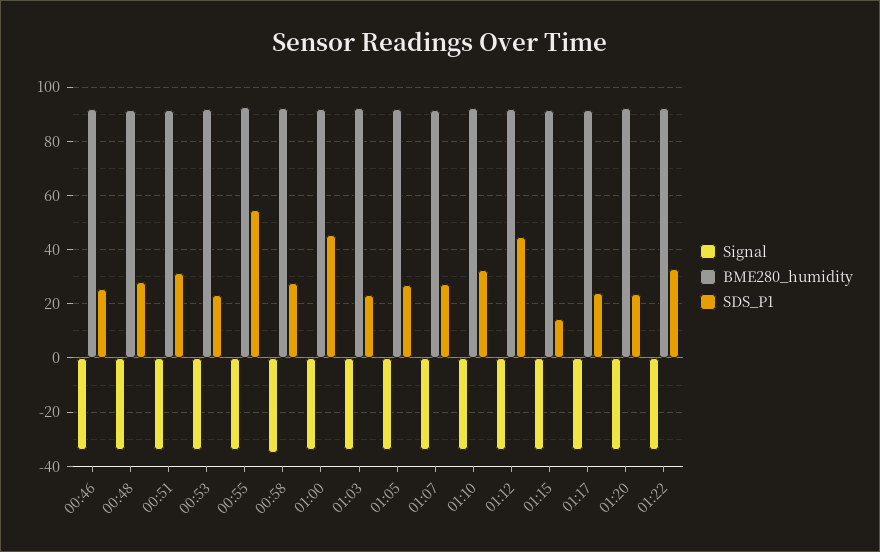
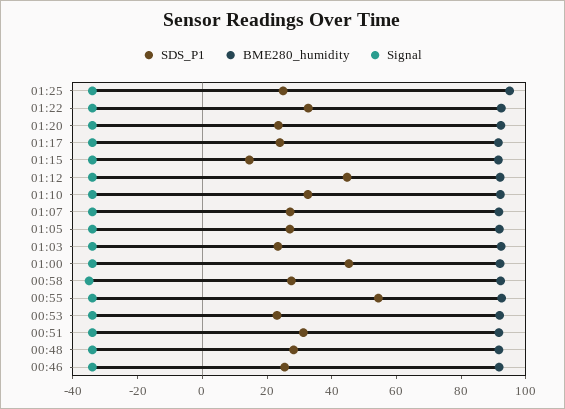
SDS_P1, 01:25: none -> 25
BME280_humidity, 01:25: none -> 95
Signal, 01:25: none -> -35

